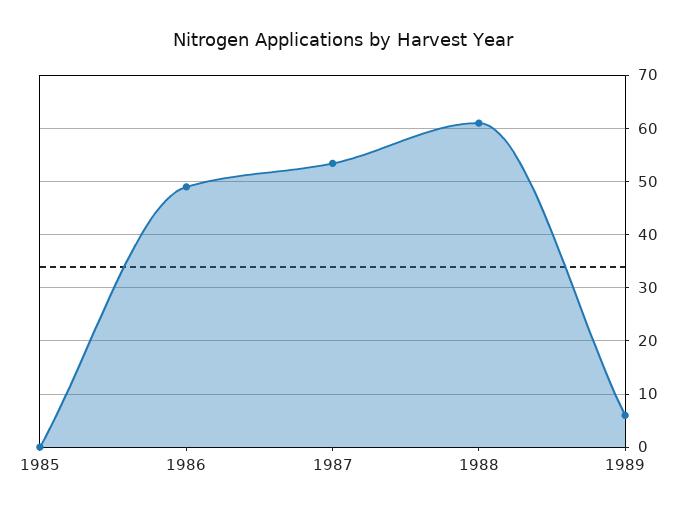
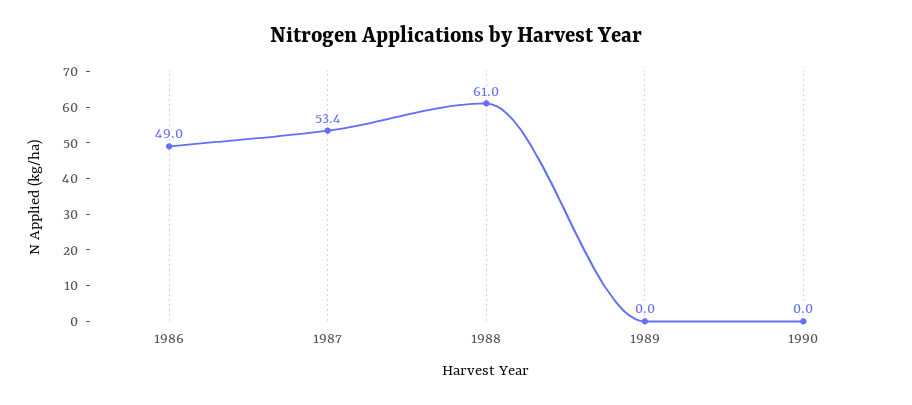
1985: 0 -> none
1989: 6 -> 0
1990: none -> 0

